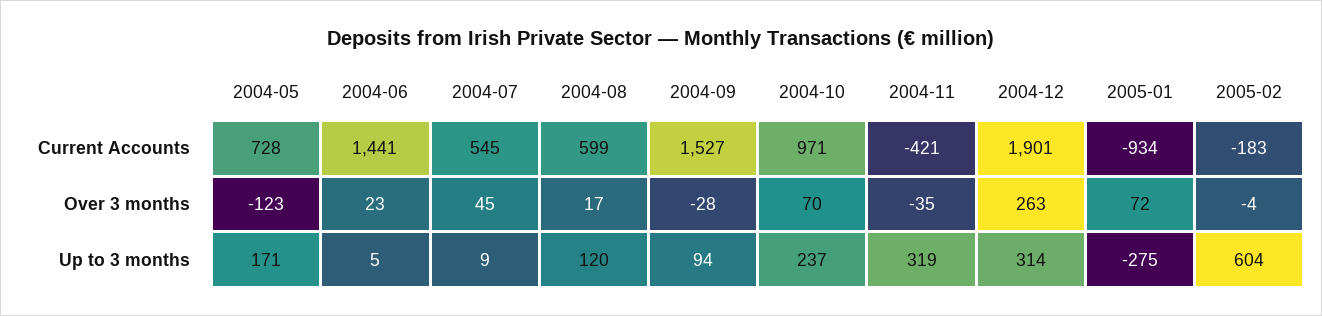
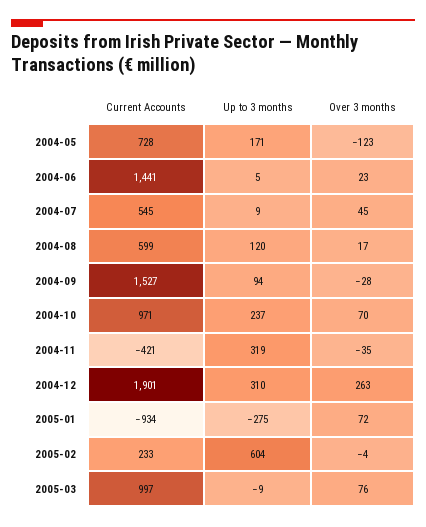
2005-02, Current Accounts: -183 -> 233
2004-12, Up to 3 months: 314 -> 310
2005-03, Current Accounts: none -> 997
2005-03, Up to 3 months: none -> -9
2005-03, Over 3 months: none -> 76

